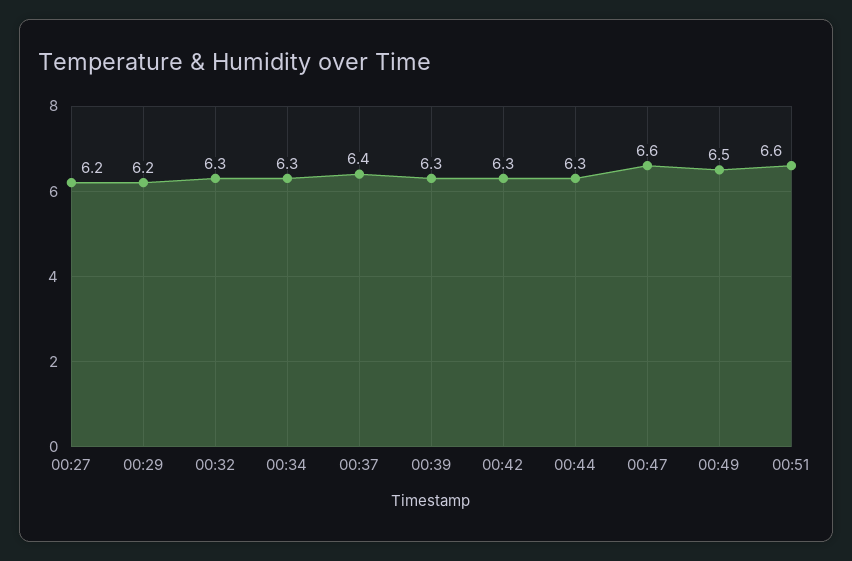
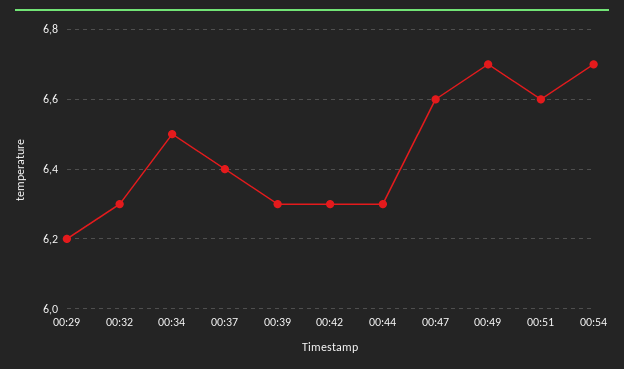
00:27: 6.2 -> none
00:34: 6.3 -> 6.5
00:49: 6.5 -> 6.7
00:54: none -> 6.7

